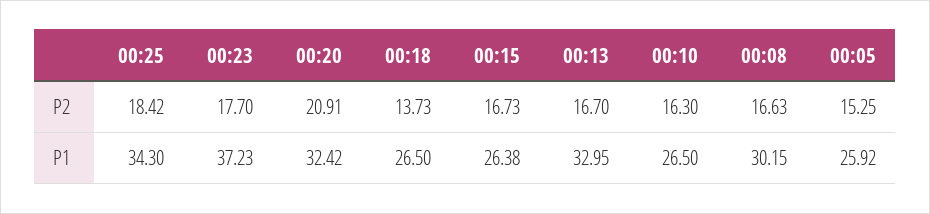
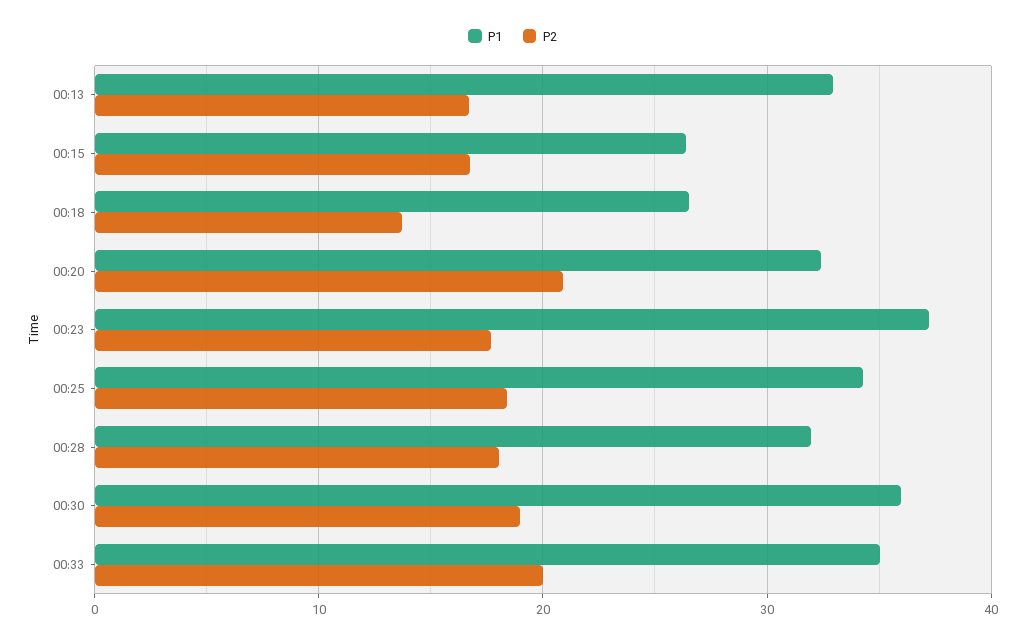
P2, 00:10: 16.3 -> none
P2, 00:08: 16.63 -> none
P2, 00:05: 15.25 -> none
P1, 00:10: 26.5 -> none
P1, 00:08: 30.15 -> none
P1, 00:05: 25.92 -> none
P1, 00:28: none -> 32
P2, 00:28: none -> 18
P1, 00:30: none -> 36
P2, 00:30: none -> 19
P1, 00:33: none -> 35
P2, 00:33: none -> 20

